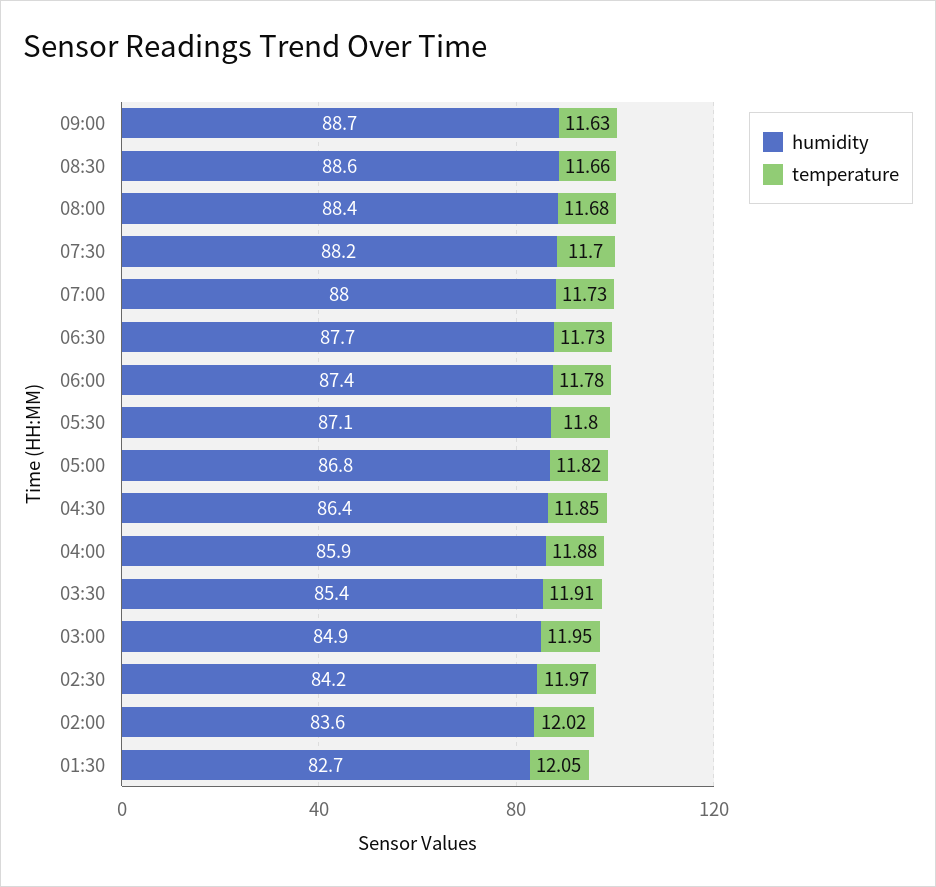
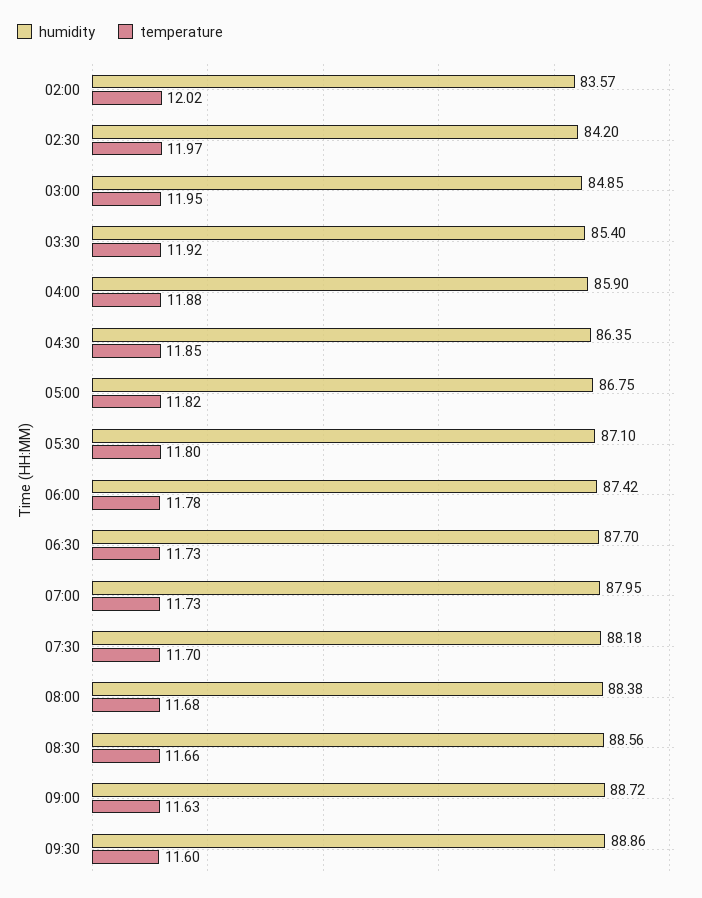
temperature, 03:30: 11.91 -> 11.92
humidity, 01:30: 82.7 -> none
temperature, 01:30: 12.05 -> none
humidity, 09:30: none -> 88.86
temperature, 09:30: none -> 11.6

